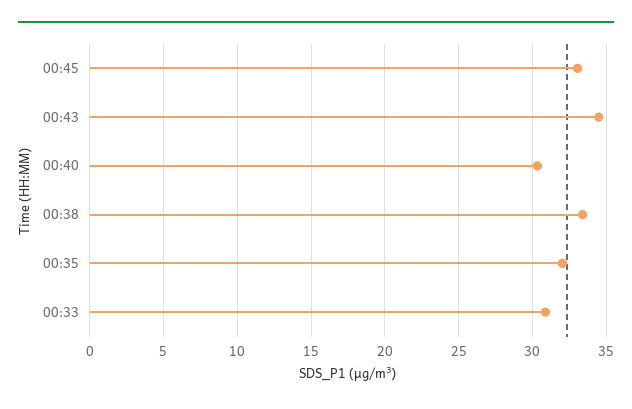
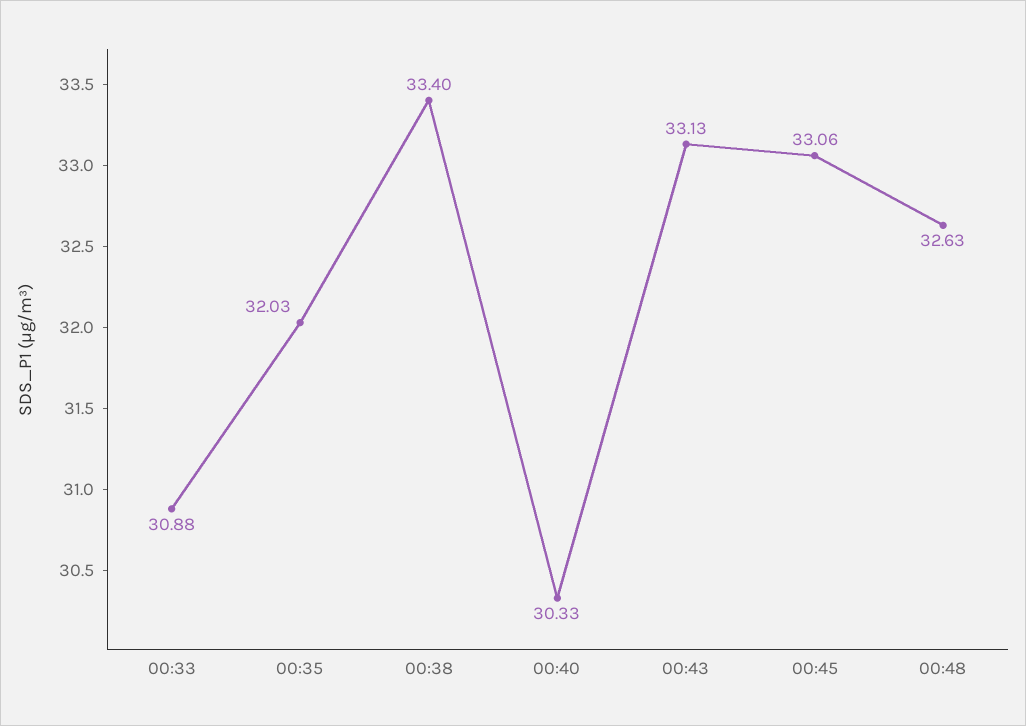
00:43: 34.5 -> 33.13
00:48: none -> 32.63

